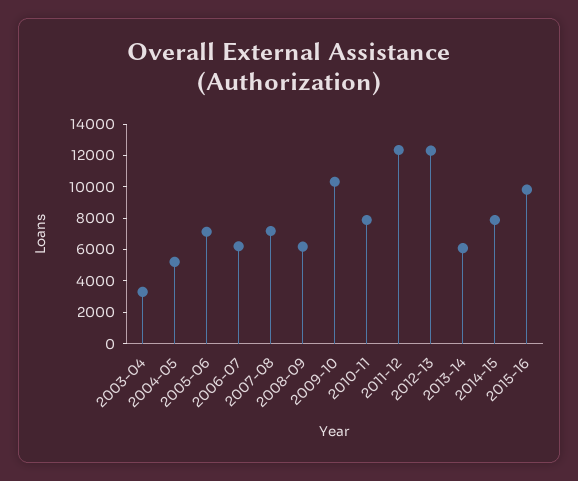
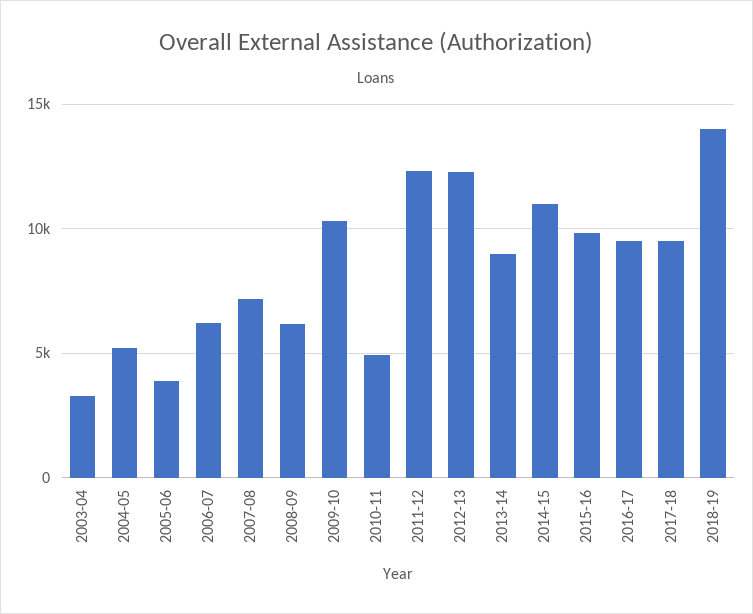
2005-06: 7000 -> 4000
2010-11: 8000 -> 5000
2013-14: 6000 -> 9000
2014-15: 8000 -> 11000
2016-17: none -> 9500
2017-18: none -> 9500
2018-19: none -> 14000

